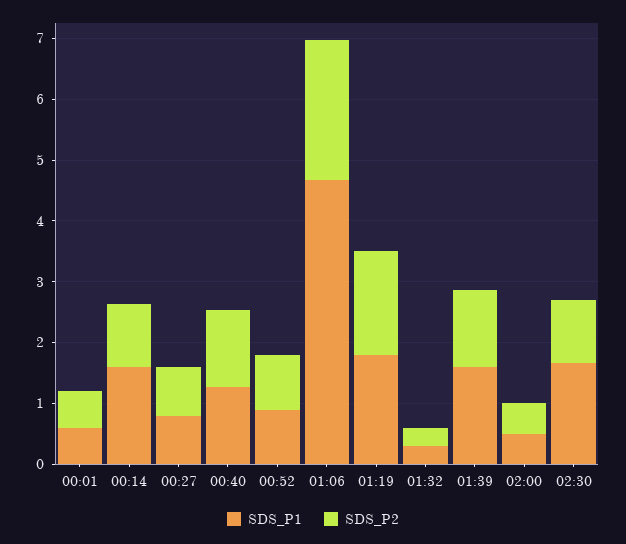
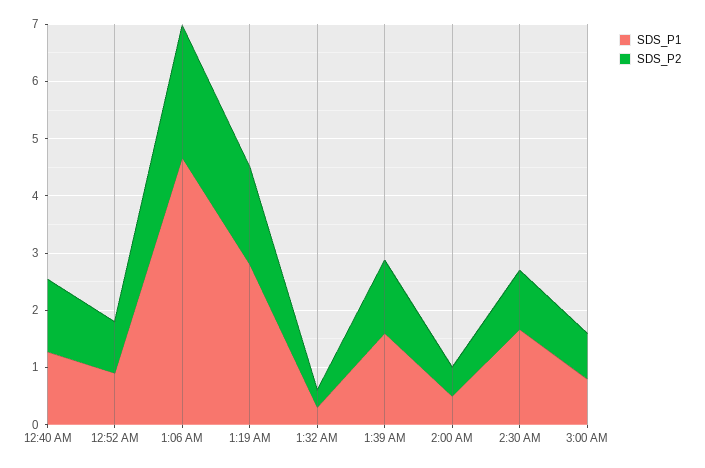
SDS_P1, 00:01: 0.6 -> none
SDS_P2, 00:01: 0.6 -> none
SDS_P1, 00:14: 1.6 -> none
SDS_P2, 00:14: 1 -> none
SDS_P1, 00:27: 0.8 -> none
SDS_P2, 00:27: 0.8 -> none
SDS_P1, 01:19: 1.8 -> 2.8
SDS_P1, 3:00 AM: none -> 0.8
SDS_P2, 3:00 AM: none -> 0.8

